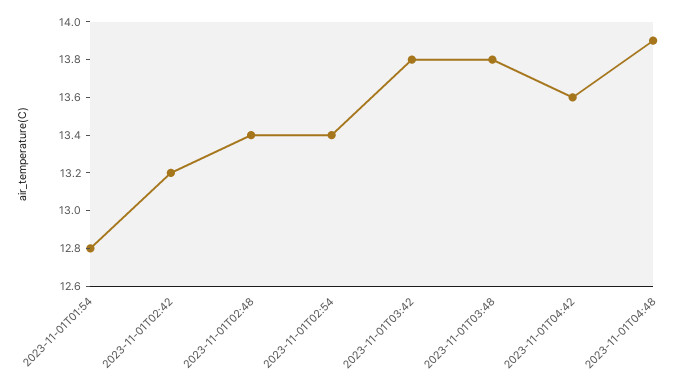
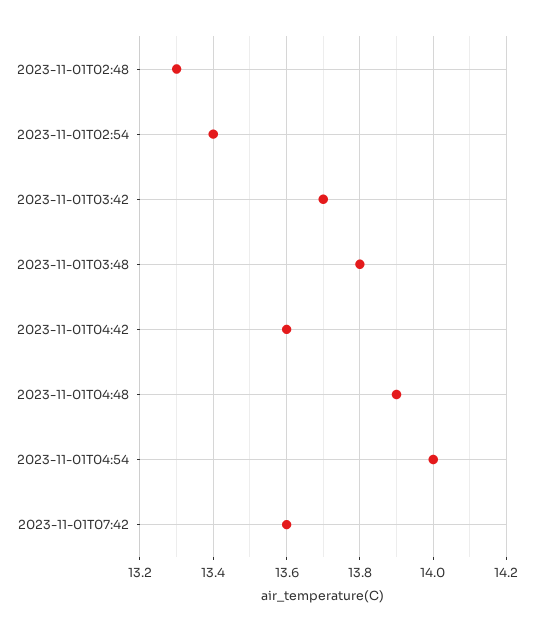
2023-11-01T01:54: 12.8 -> none
2023-11-01T02:42: 13.2 -> none
2023-11-01T02:48: 13.4 -> 13.3
2023-11-01T03:42: 13.8 -> 13.7
2023-11-01T04:54: none -> 14
2023-11-01T07:42: none -> 13.6

